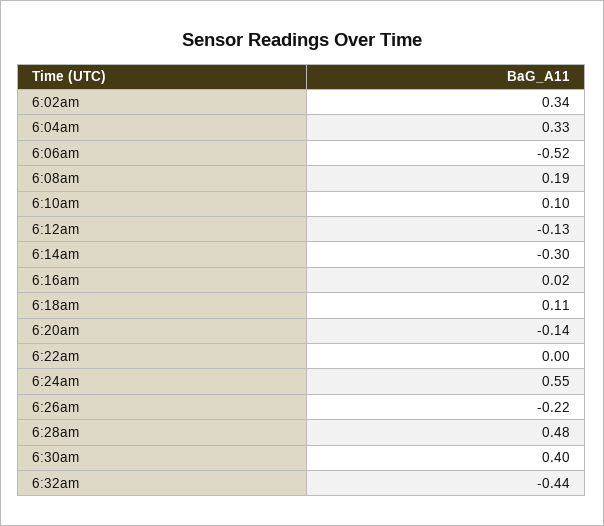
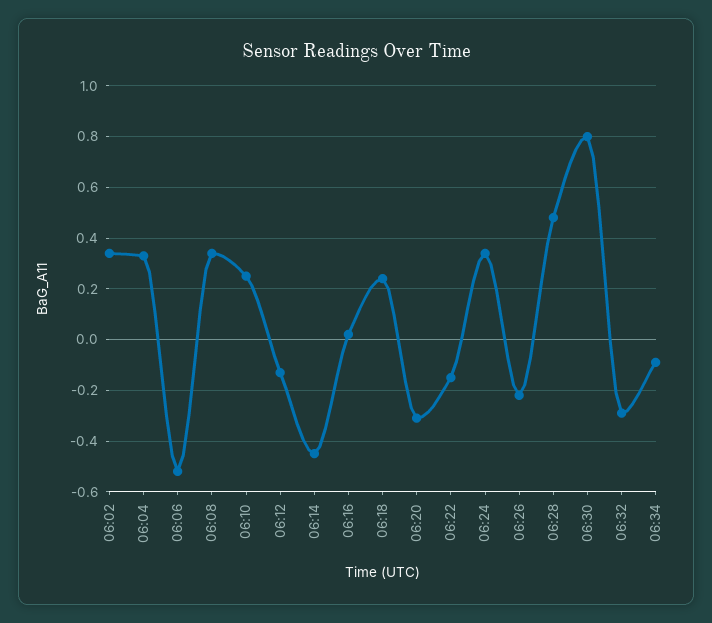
6:08am: 0.19 -> 0.35
6:10am: 0.1 -> 0.25
6:14am: -0.3 -> -0.45
6:18am: 0.11 -> 0.25
6:20am: -0.14 -> -0.3
6:22am: 0 -> -0.15
6:24am: 0.55 -> 0.35
6:30am: 0.4 -> 0.8
6:32am: -0.44 -> -0.3
06:34: none -> -0.1

